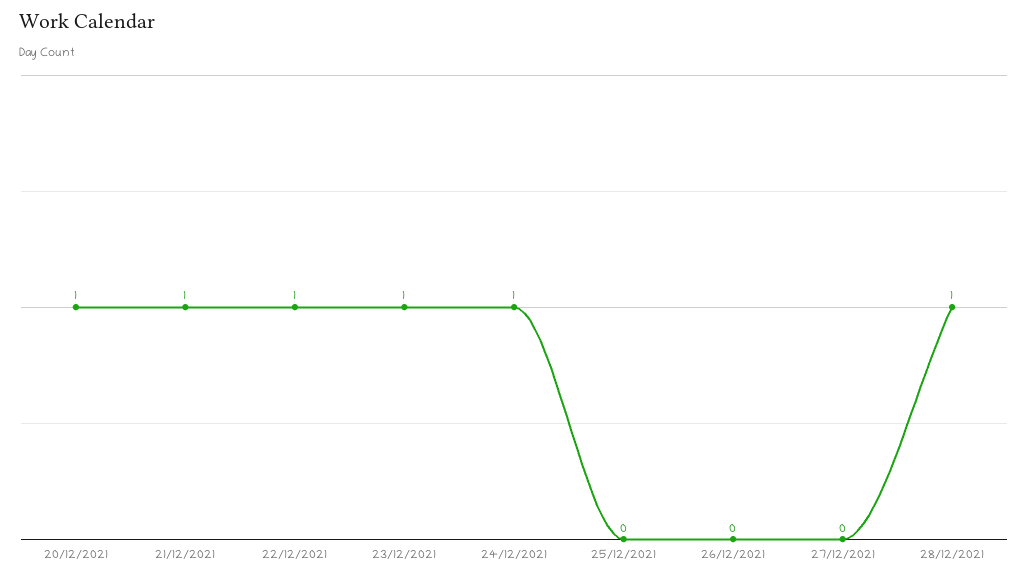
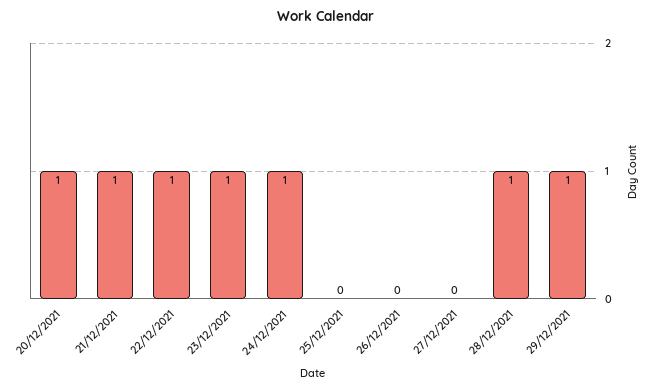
29/12/2021: none -> 1

